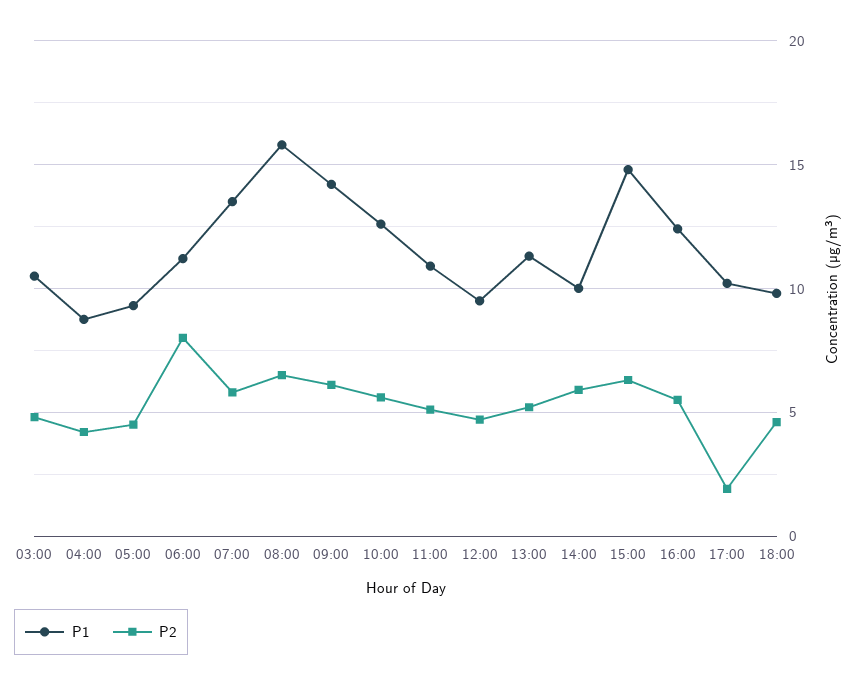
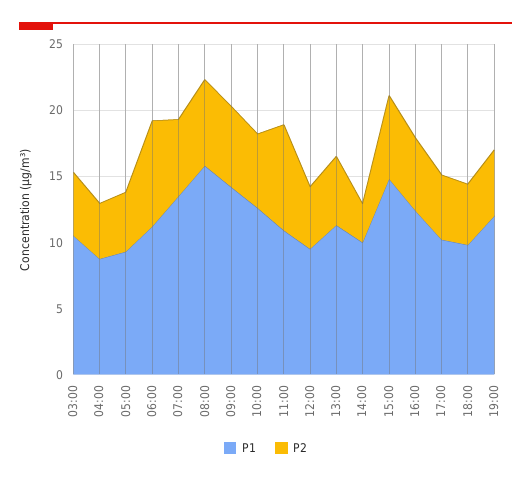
P2, 11:00: 5 -> 8
P2, 14:00: 6 -> 3
P2, 17:00: 2 -> 5
P1, 19:00: none -> 12
P2, 19:00: none -> 5

